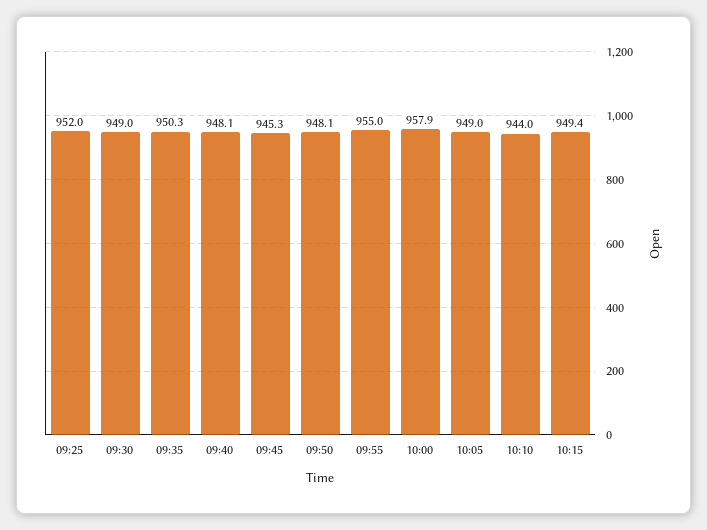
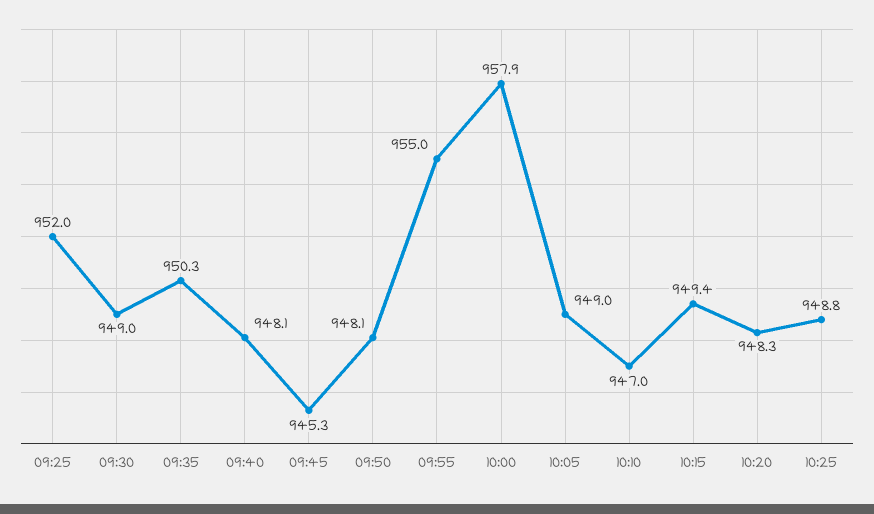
10:10: 944 -> 947
10:20: none -> 948.3
10:25: none -> 948.8

